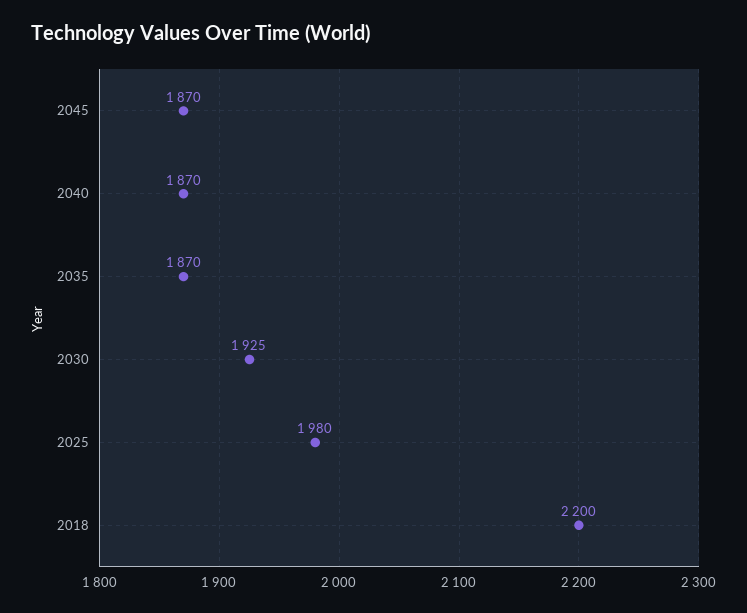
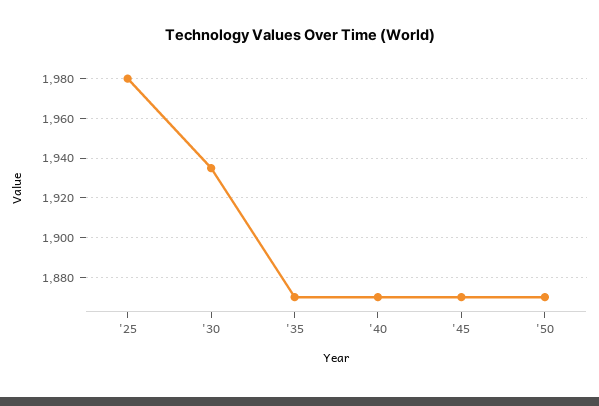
2030: 1925 -> 1935
2018: 2200 -> none
'50: none -> 1870

